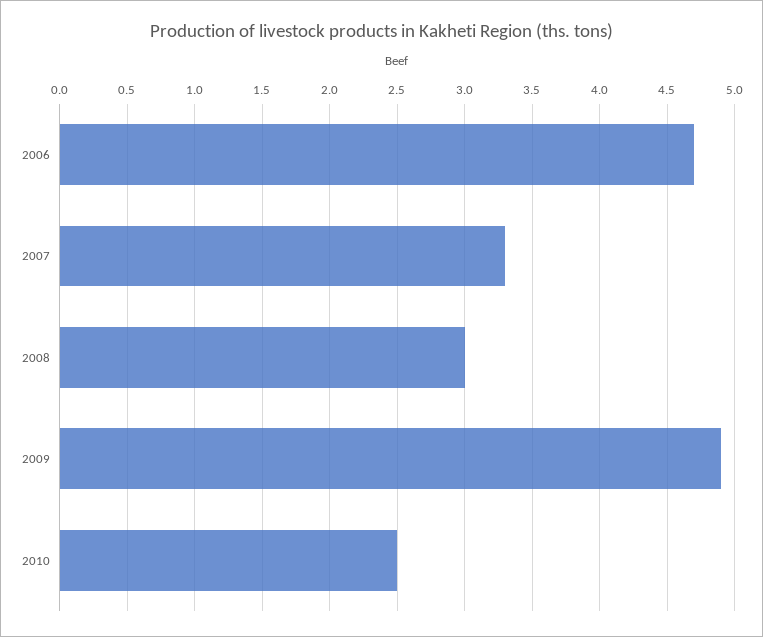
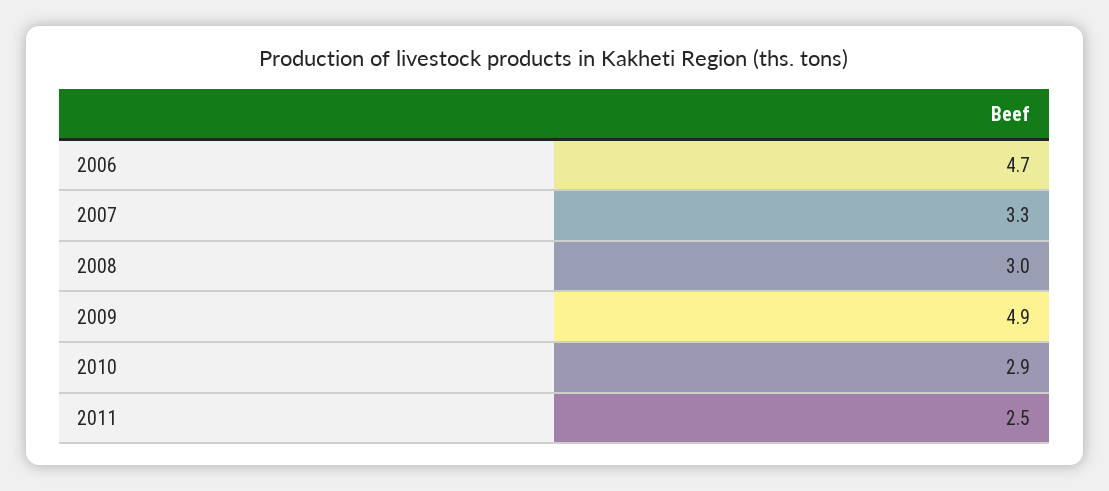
2010: 2.5 -> 2.9
2011: none -> 2.5

